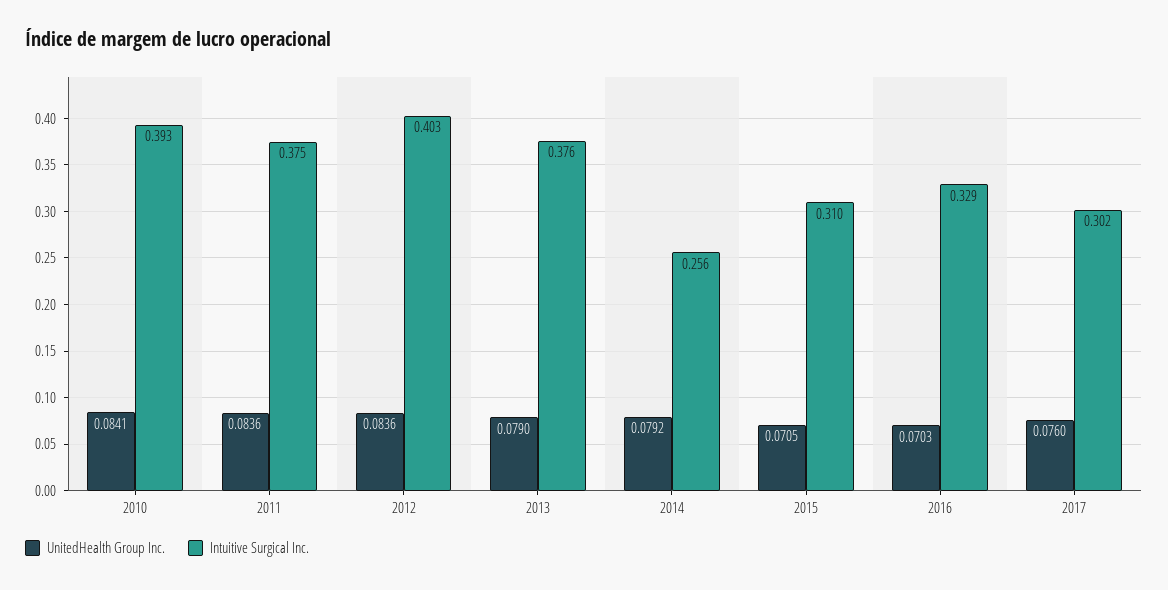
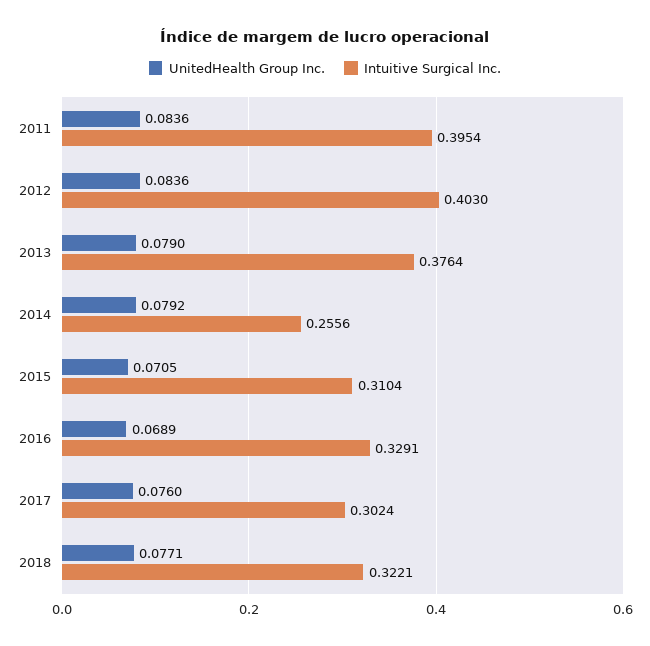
UnitedHealth Group Inc., 2010: 0.0841 -> none
Intuitive Surgical Inc., 2010: 0.393 -> none
Intuitive Surgical Inc., 2011: 0.375 -> 0.3954
UnitedHealth Group Inc., 2016: 0.0703 -> 0.0689
UnitedHealth Group Inc., 2018: none -> 0.0771
Intuitive Surgical Inc., 2018: none -> 0.3221

